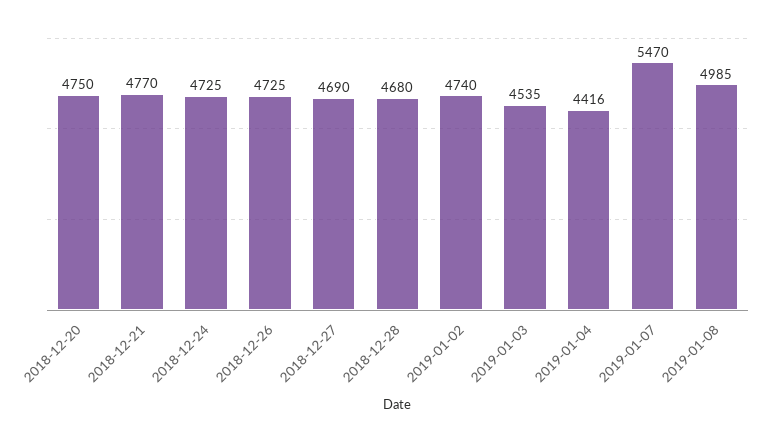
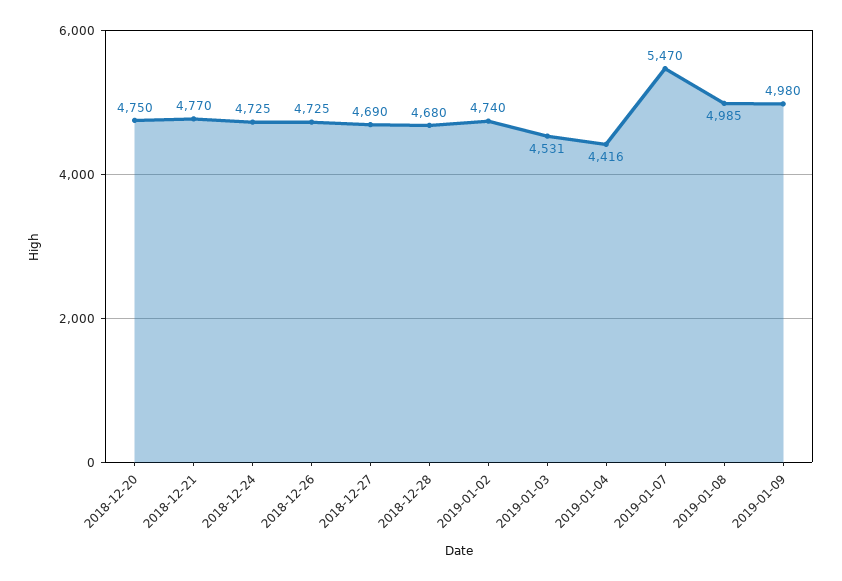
2019-01-03: 4535 -> 4531
2019-01-09: none -> 4980

